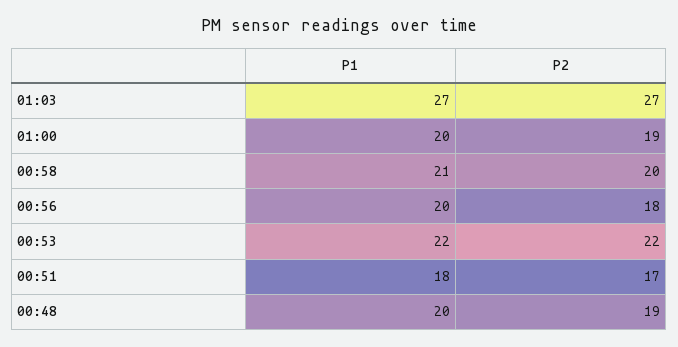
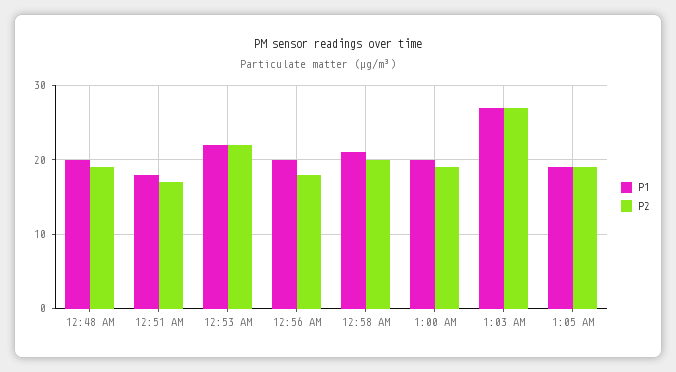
P1, 1:05 AM: none -> 19
P2, 1:05 AM: none -> 19

